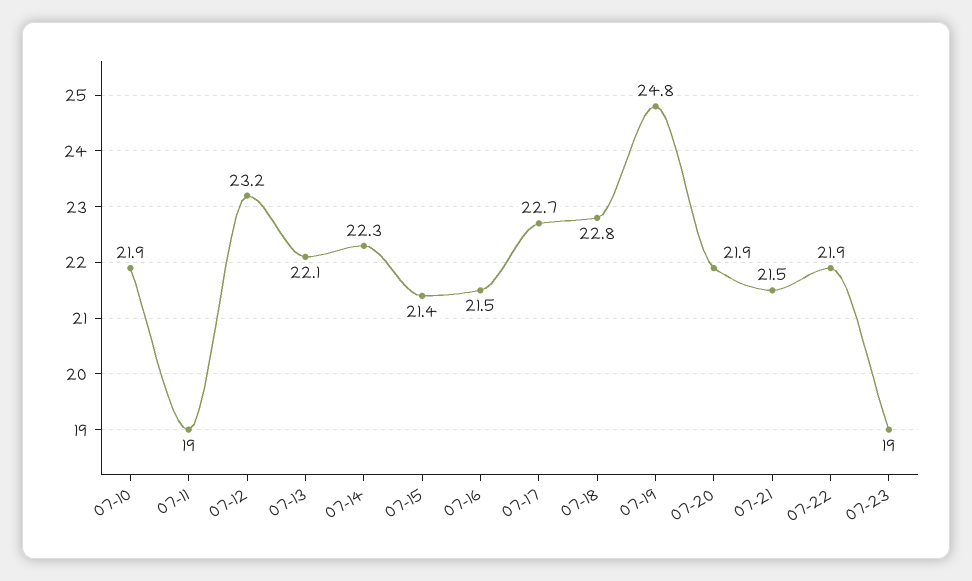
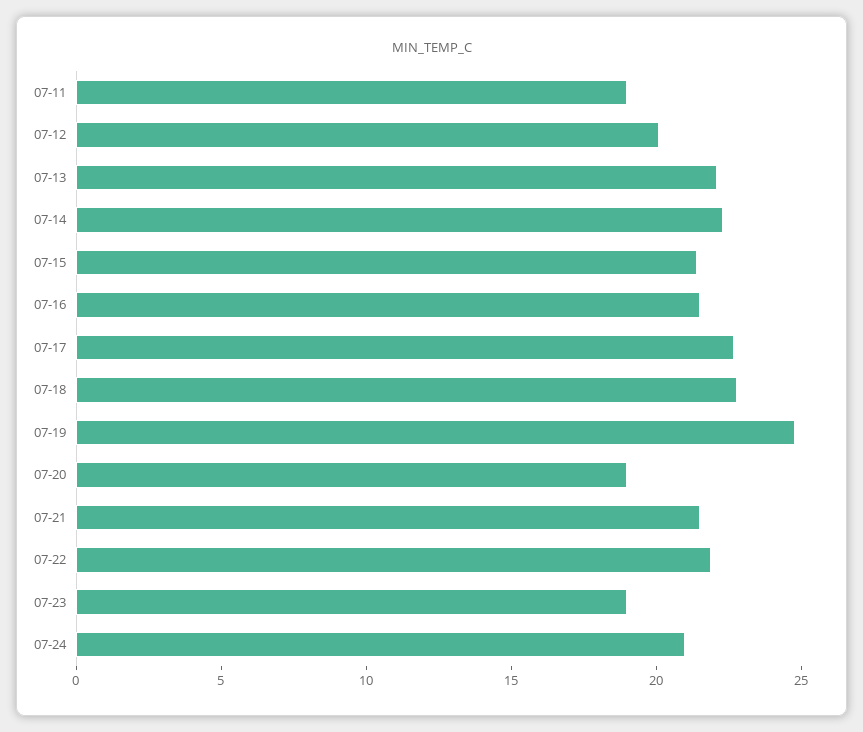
07-10: 21.9 -> none
07-12: 23.2 -> 20
07-20: 21.9 -> 19
07-24: none -> 21

